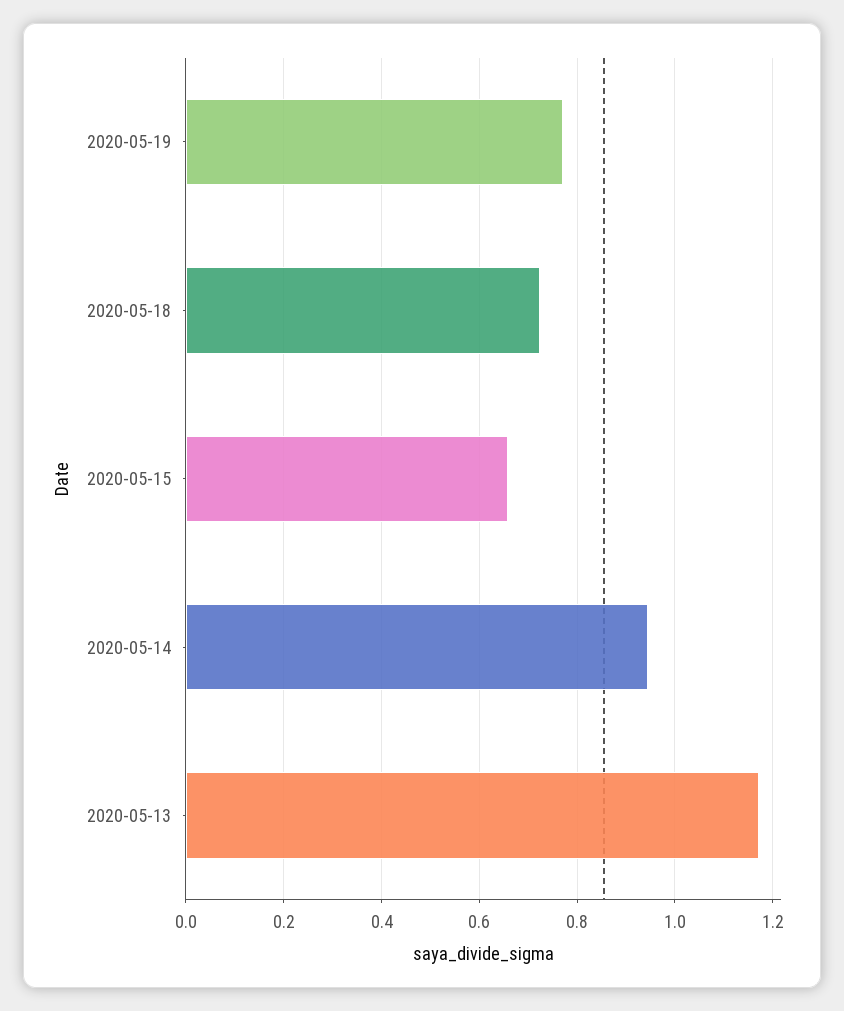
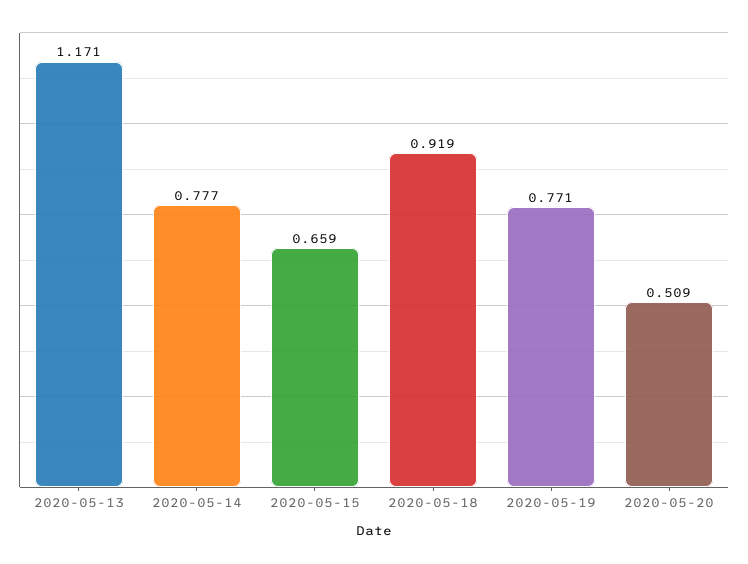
2020-05-18: 0.72 -> 0.919
2020-05-14: 0.94 -> 0.777
2020-05-20: none -> 0.509

